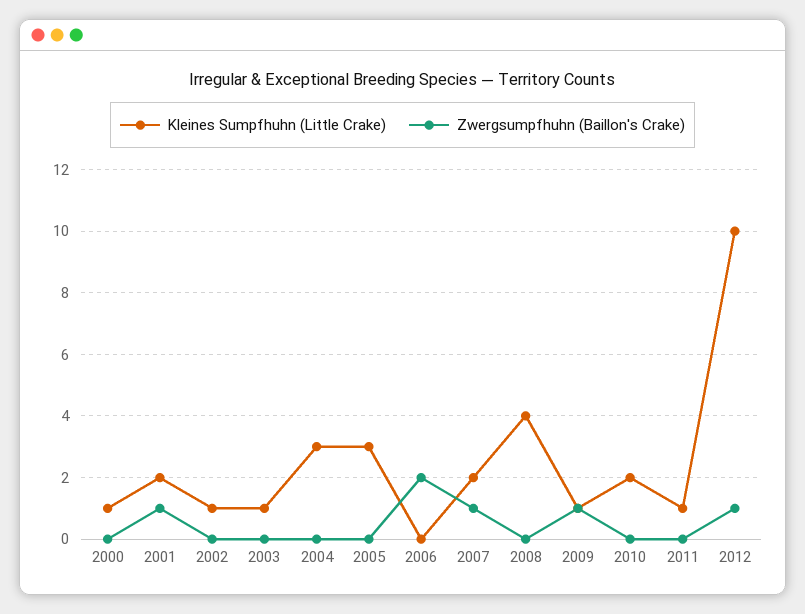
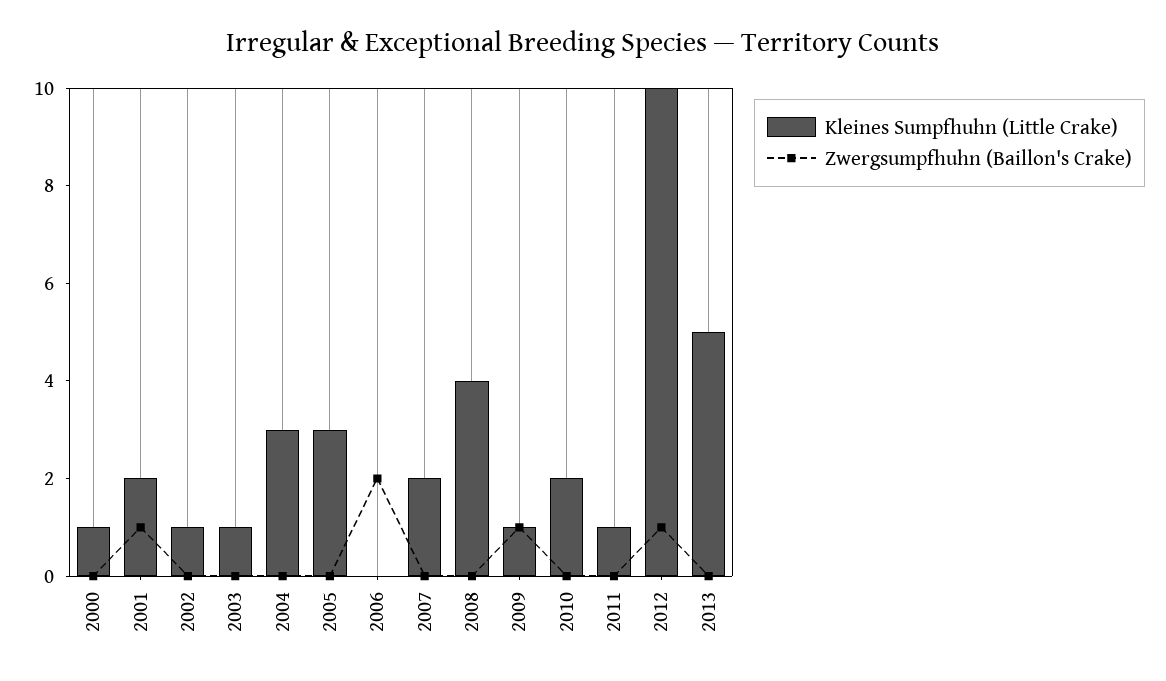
Zwergsumpfhuhn (Baillon's Crake), 2007: 1 -> 0
Kleines Sumpfhuhn (Little Crake), 2013: none -> 5
Zwergsumpfhuhn (Baillon's Crake), 2013: none -> 0

